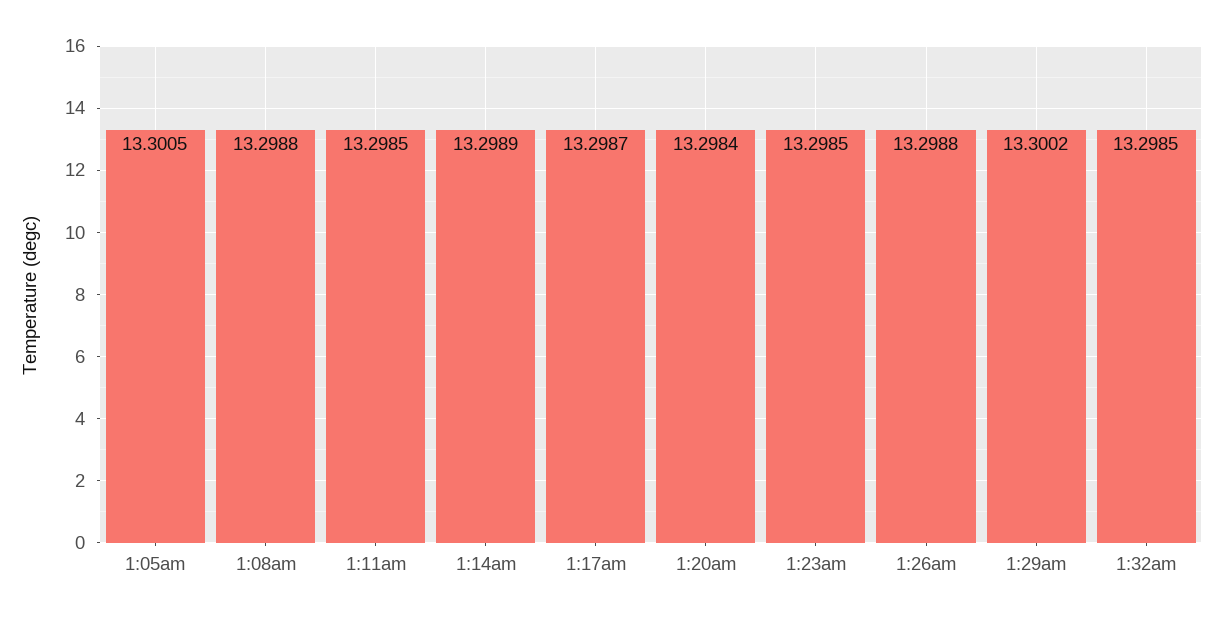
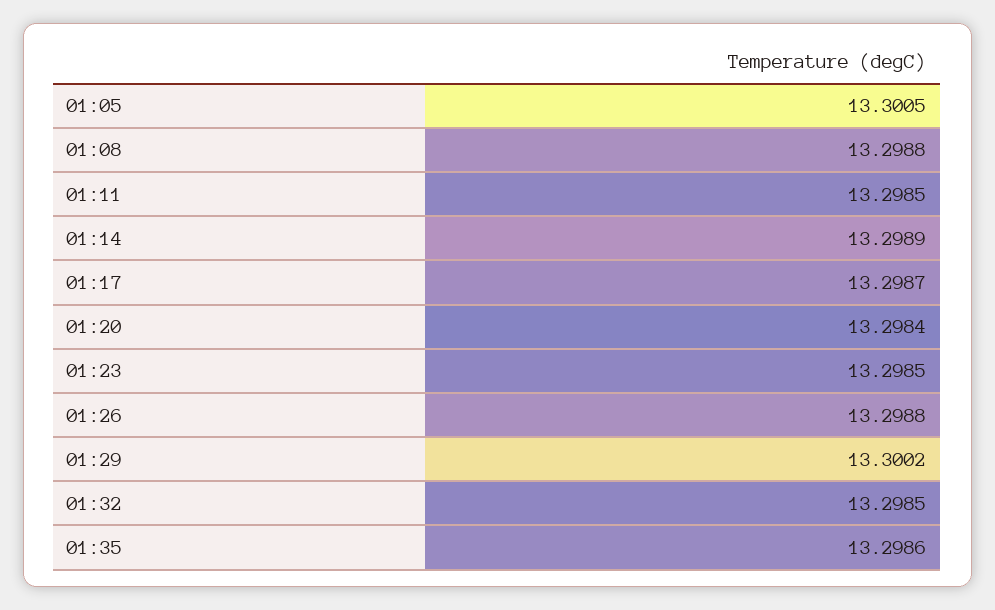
01:35: none -> 13.2986

